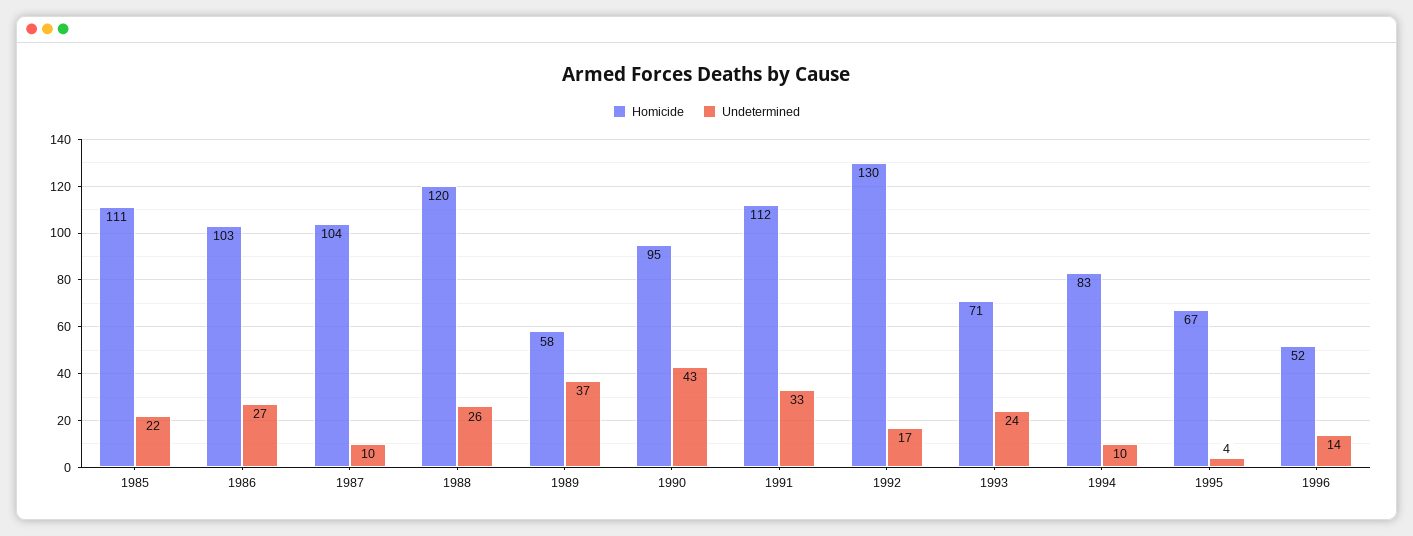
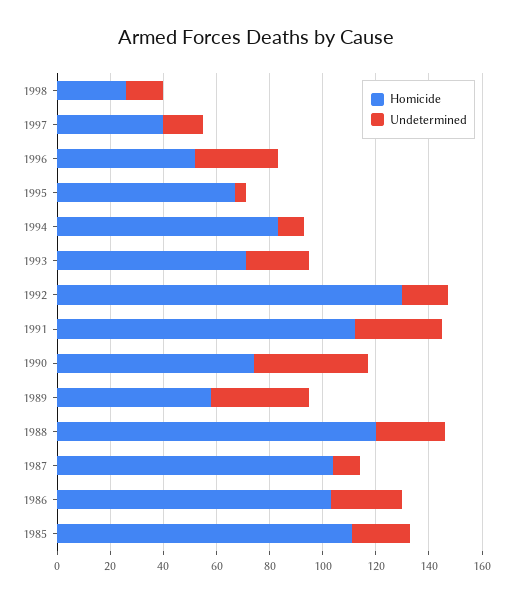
Homicide, 1990: 95 -> 75
Undetermined, 1996: 14 -> 30
Homicide, 1998: none -> 25
Undetermined, 1998: none -> 15
Homicide, 1997: none -> 40
Undetermined, 1997: none -> 15

